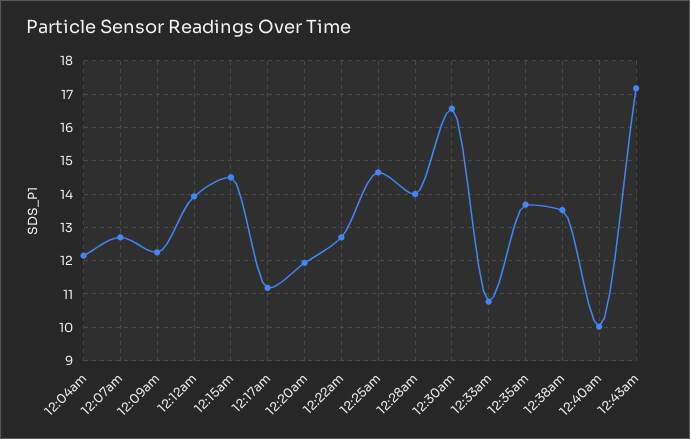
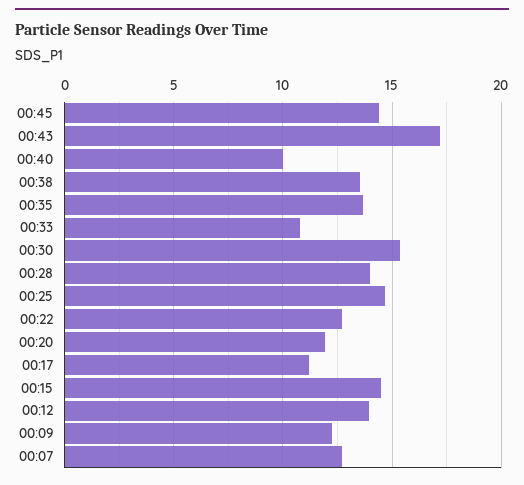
12:04am: 12.2 -> none
12:30am: 16.6 -> 15.5
00:45: none -> 14.5

